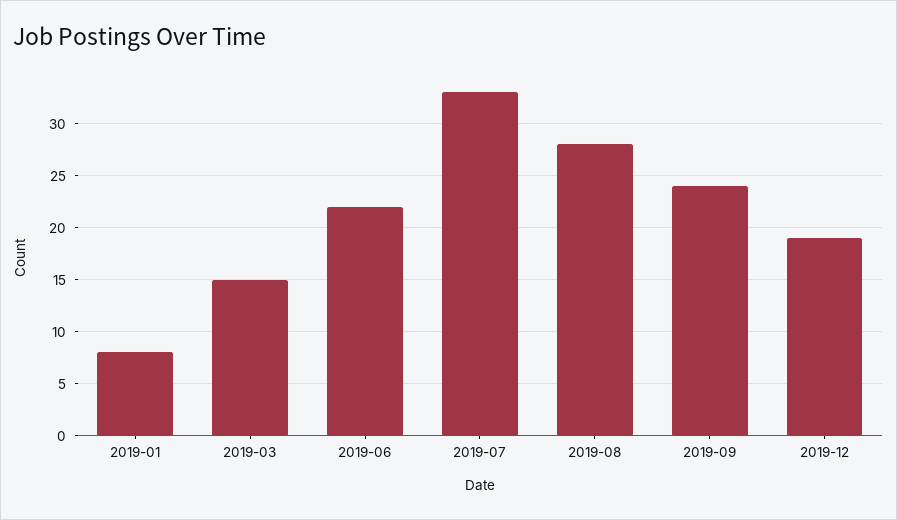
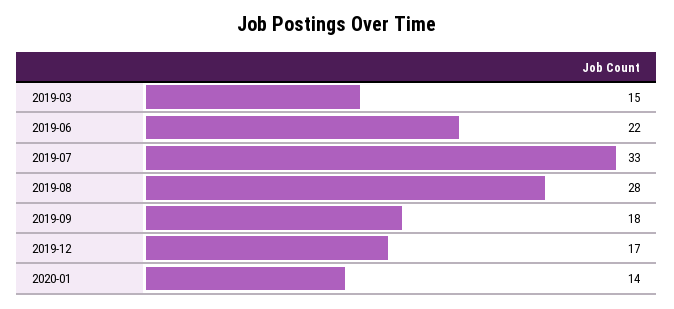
2019-01: 8 -> none
2019-09: 24 -> 18
2019-12: 19 -> 17
2020-01: none -> 14

